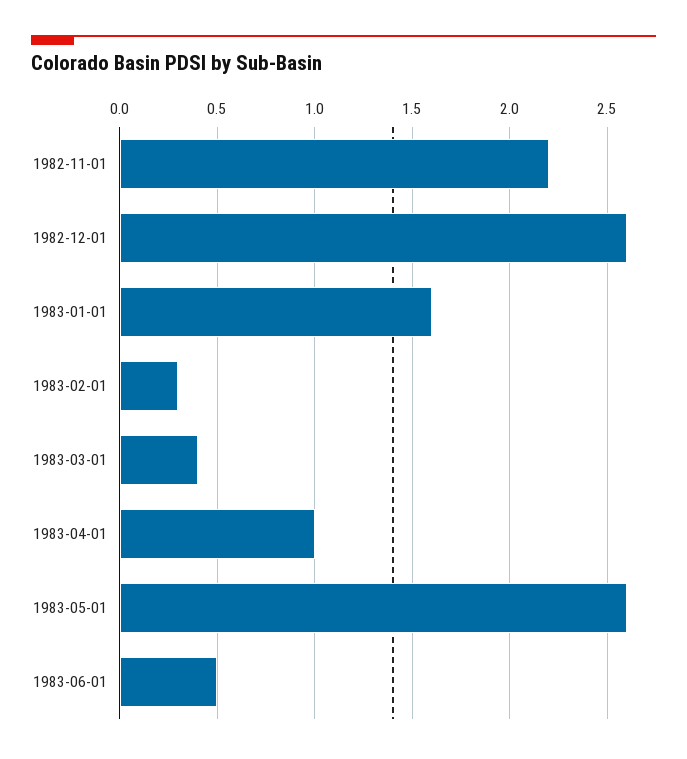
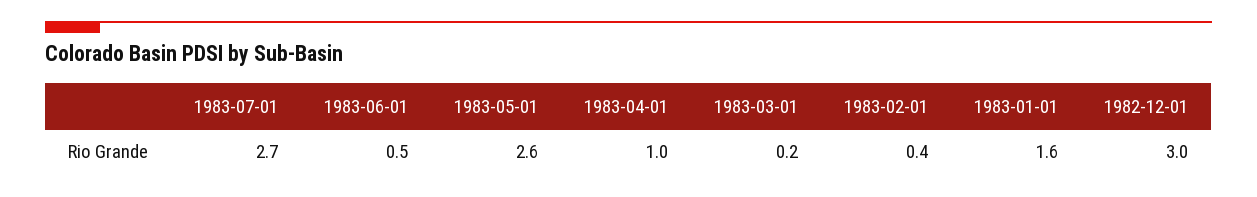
1982-11-01: 2.2 -> none
1982-12-01: 2.6 -> 3
1983-02-01: 0.3 -> 0.4
1983-03-01: 0.4 -> 0.2
1983-07-01: none -> 2.7

